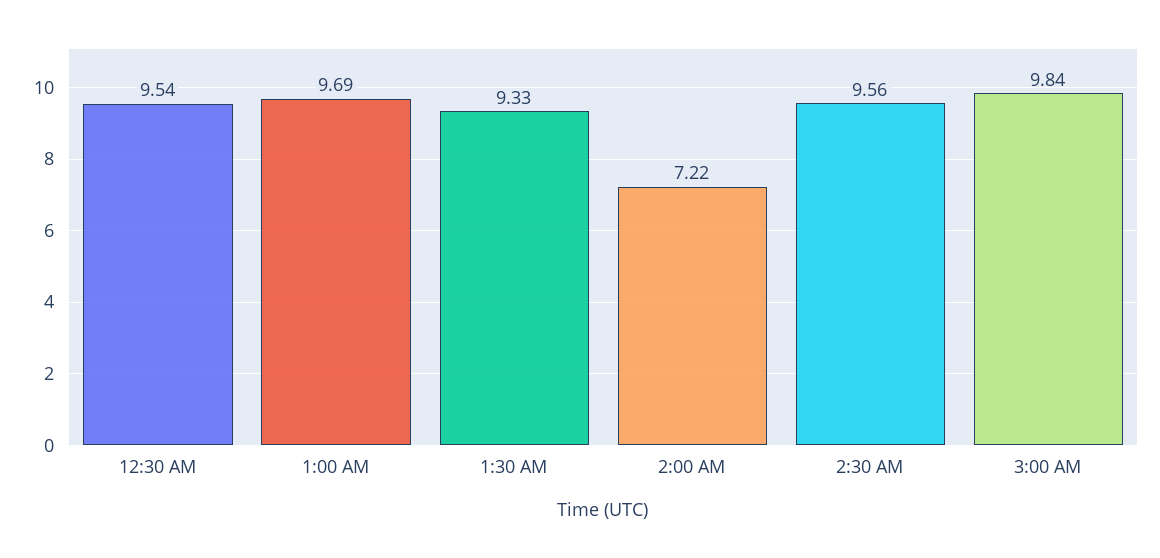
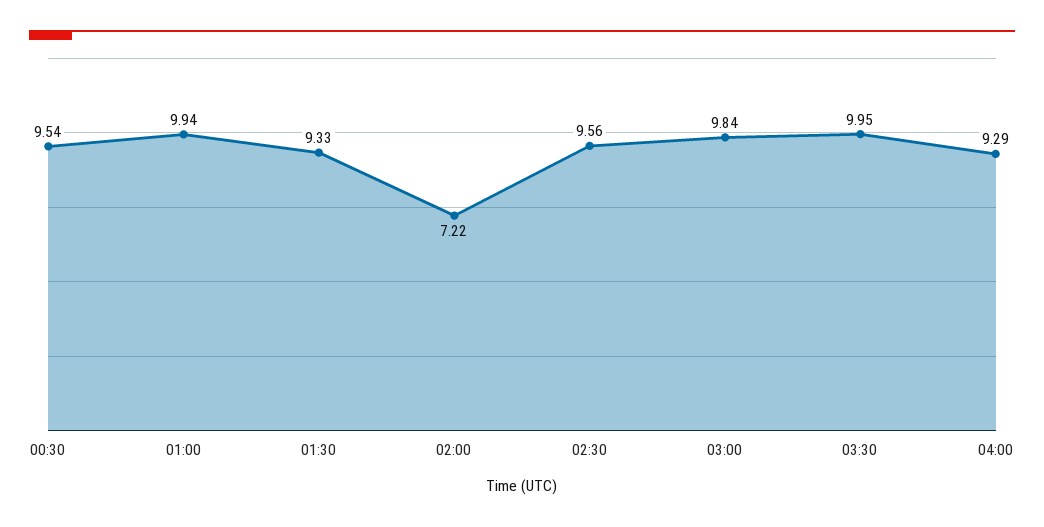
1:00 AM: 9.69 -> 9.94
03:30: none -> 9.95
04:00: none -> 9.29

